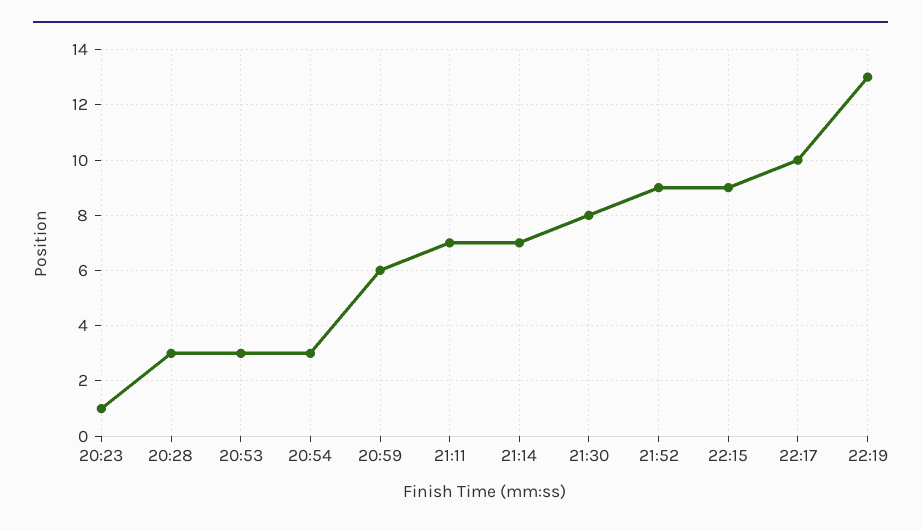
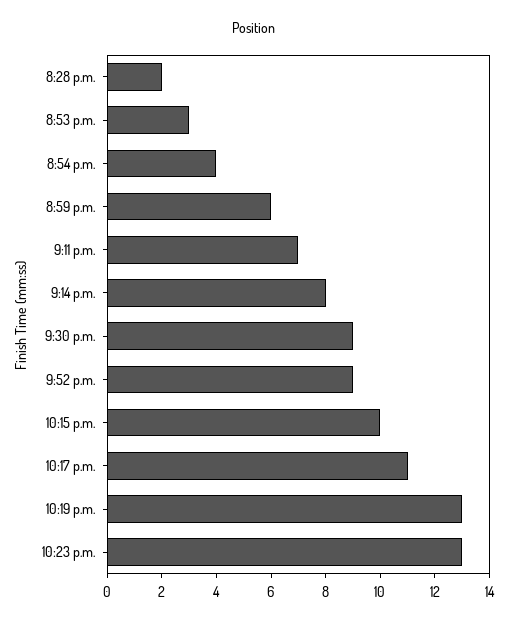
20:23: 1 -> none
20:28: 3 -> 2
20:54: 3 -> 4
21:14: 7 -> 8
21:30: 8 -> 9
22:15: 9 -> 10
22:17: 10 -> 11
10:23 p.m.: none -> 13

